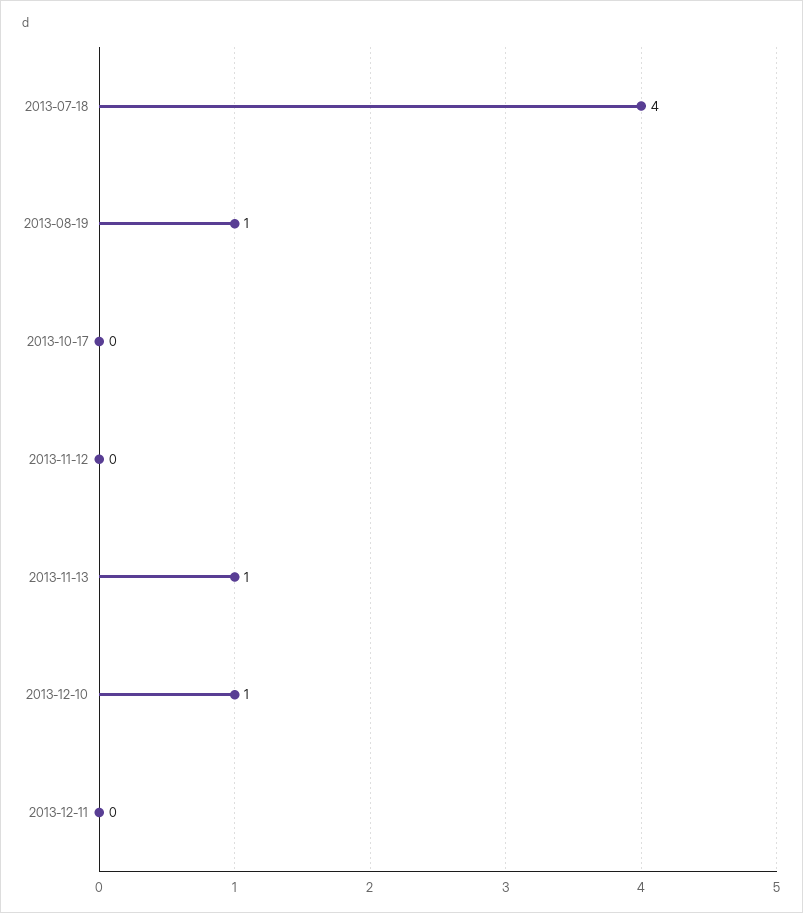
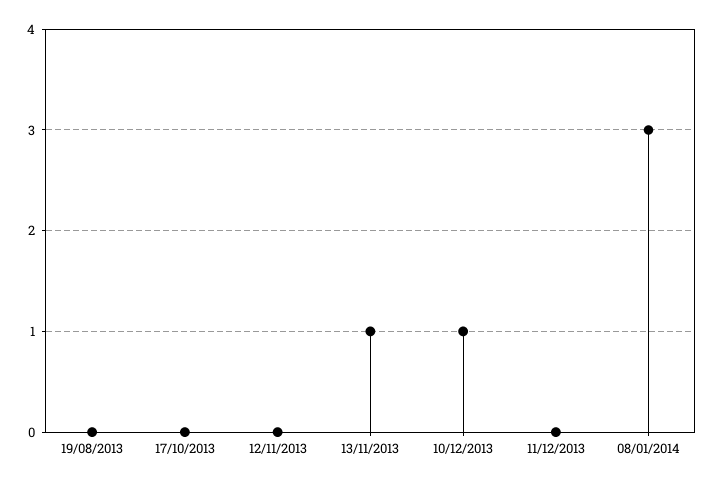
2013-07-18: 4 -> none
2013-08-19: 1 -> 0
08/01/2014: none -> 3

